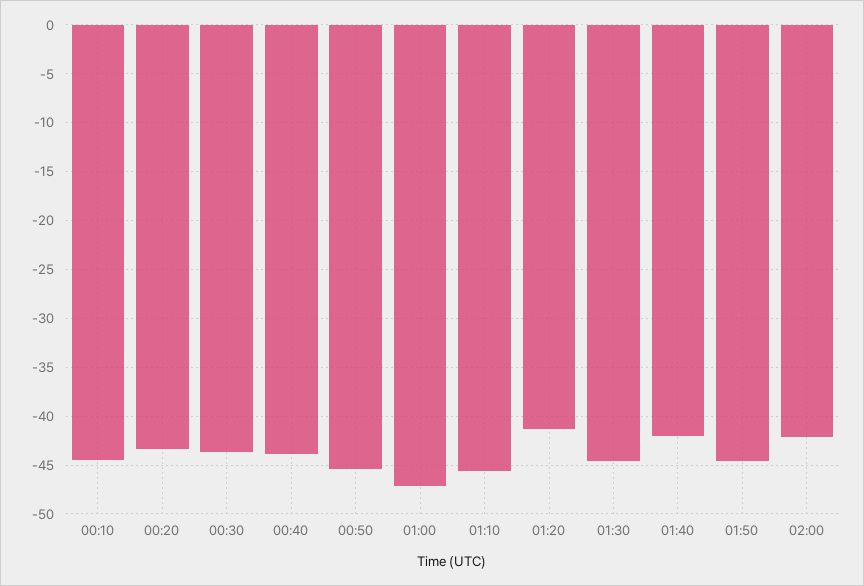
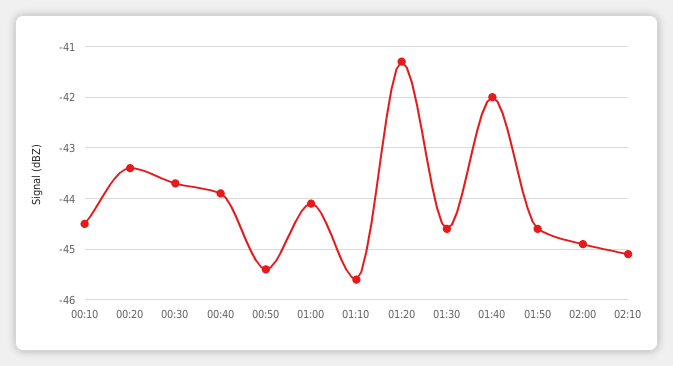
01:00: -47 -> -44
02:00: -42 -> -45
02:10: none -> -45

